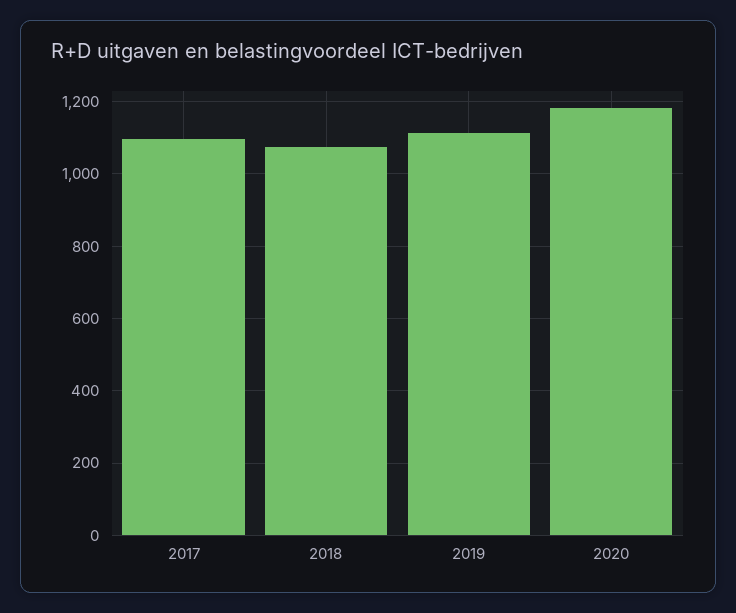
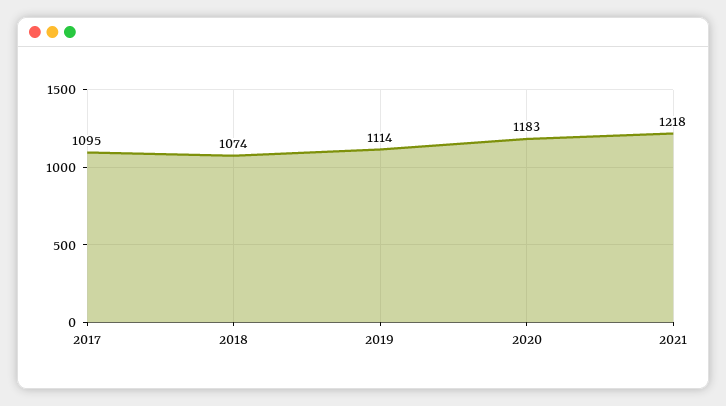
2021: none -> 1218

